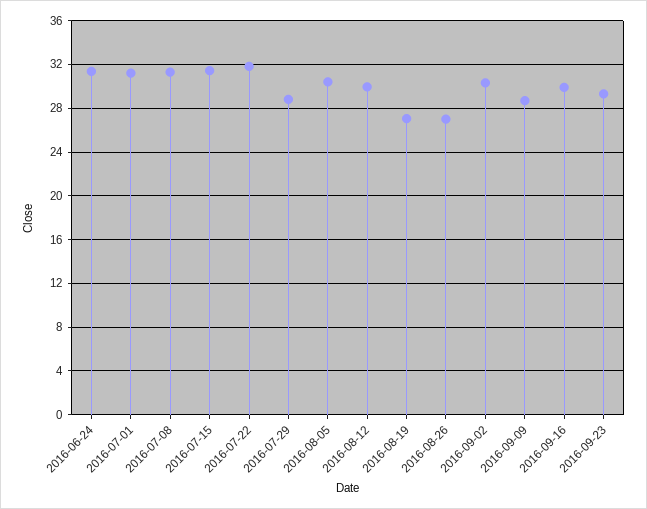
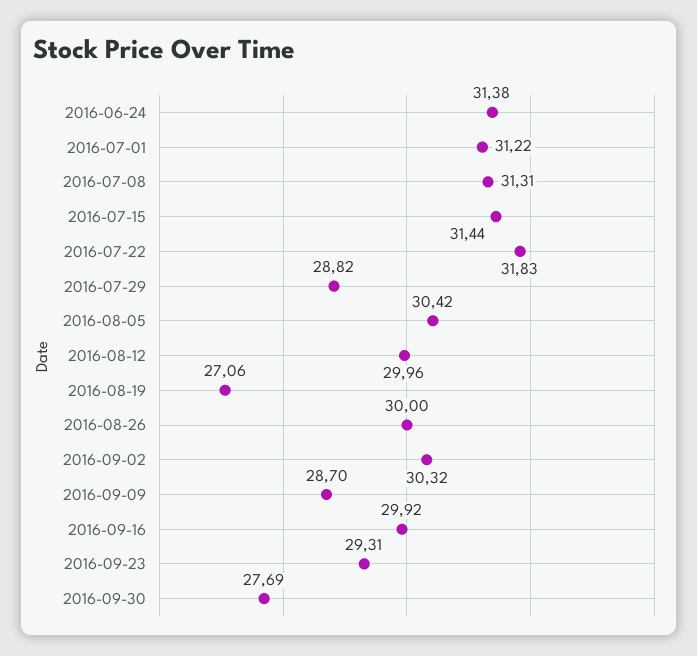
2016-08-26: 27 -> 30
2016-09-30: none -> 27.69

